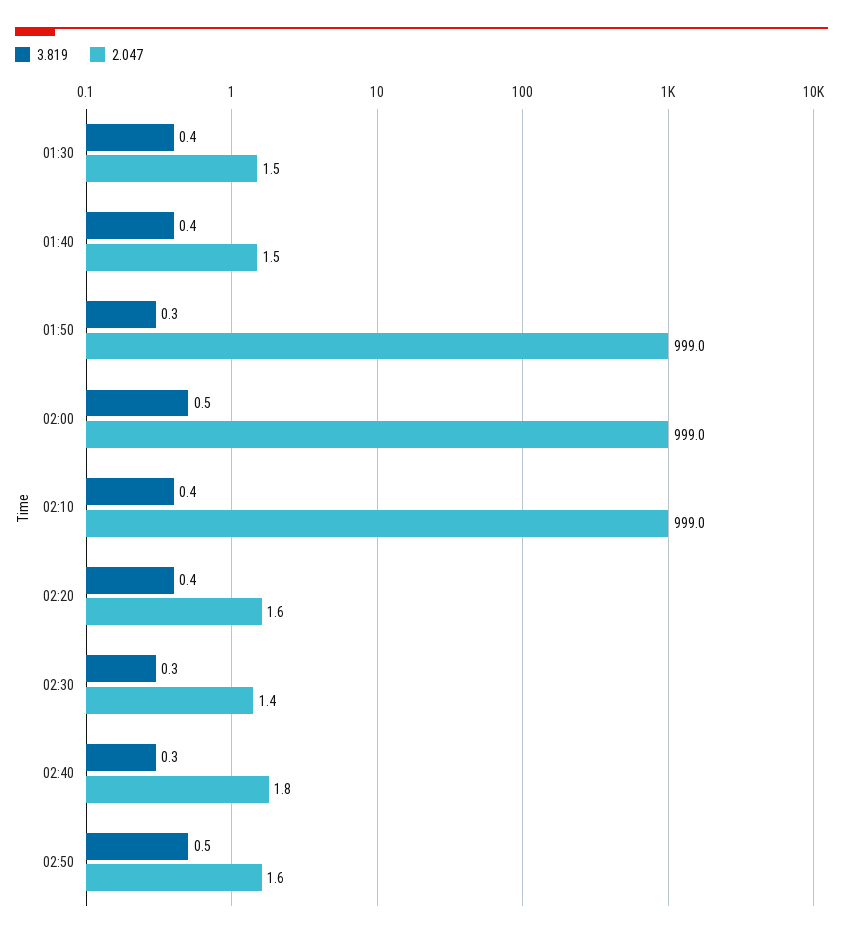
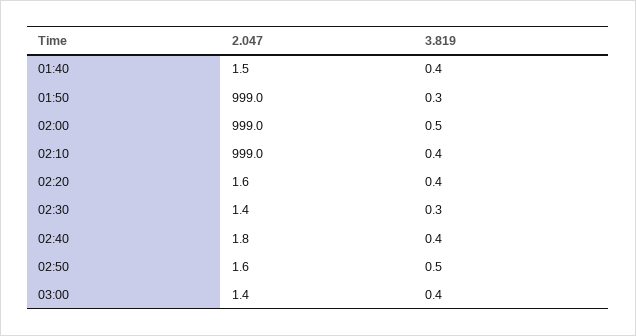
3.819, 01:30: 0.4 -> none
2.047, 01:30: 1.5 -> none
3.819, 02:40: 0.3 -> 0.4
2.047, 03:00: none -> 1.4
3.819, 03:00: none -> 0.4

